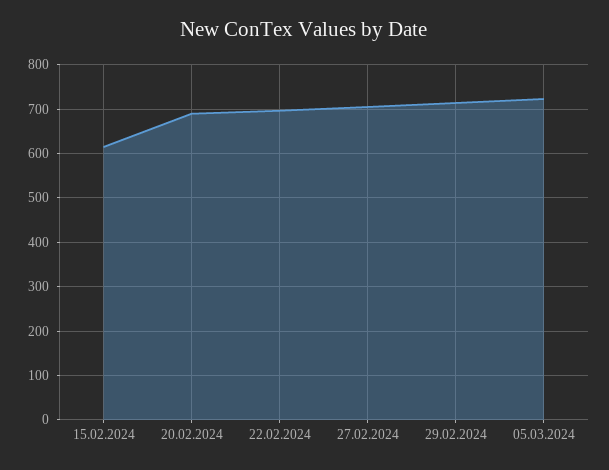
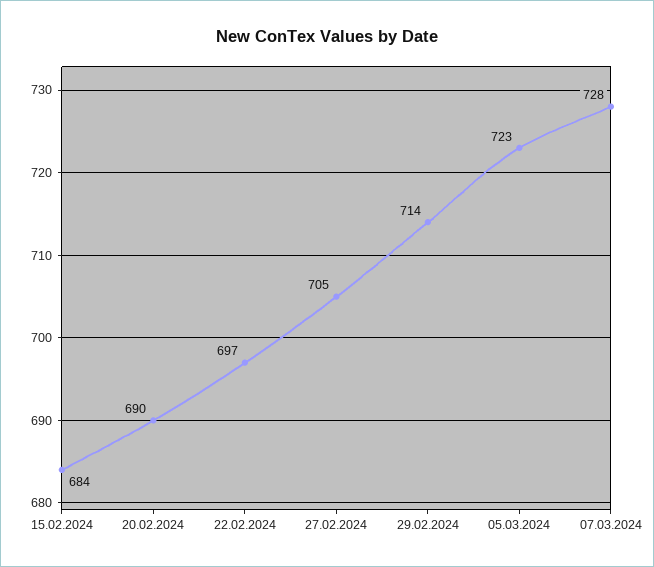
15.02.2024: 620 -> 684
07.03.2024: none -> 728

